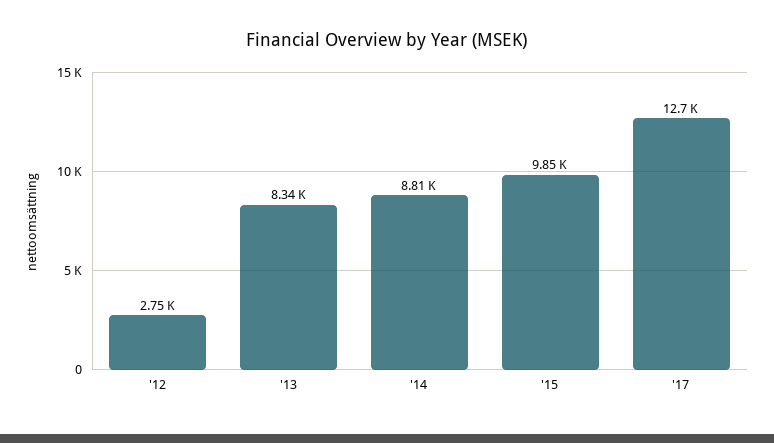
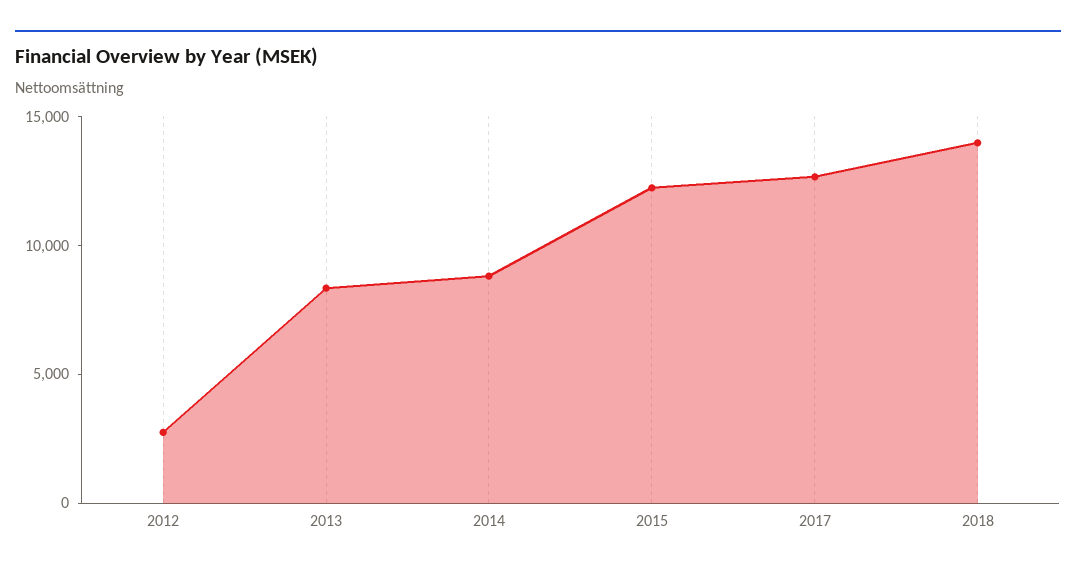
'15: 9850 -> 12000
2018: none -> 14000

